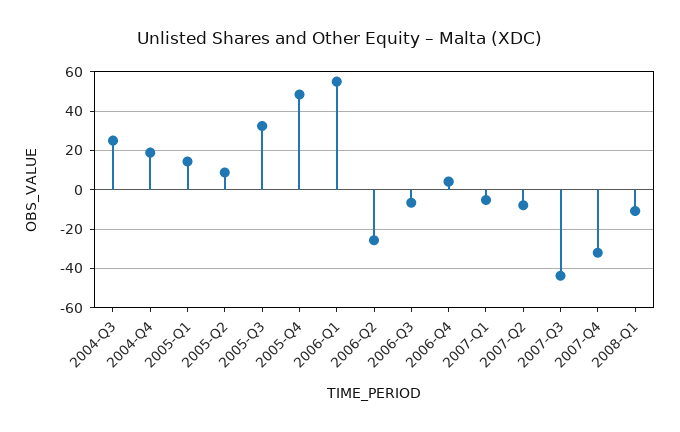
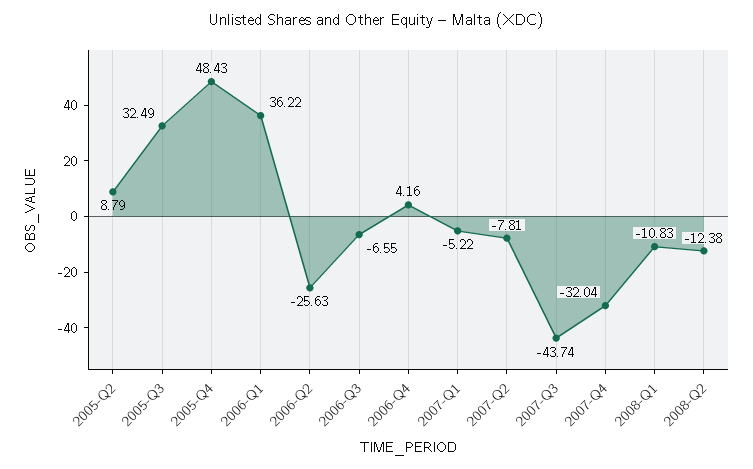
2004-Q3: 25 -> none
2004-Q4: 20 -> none
2005-Q1: 15 -> none
2006-Q1: 55 -> 36.22
2008-Q2: none -> -12.38

